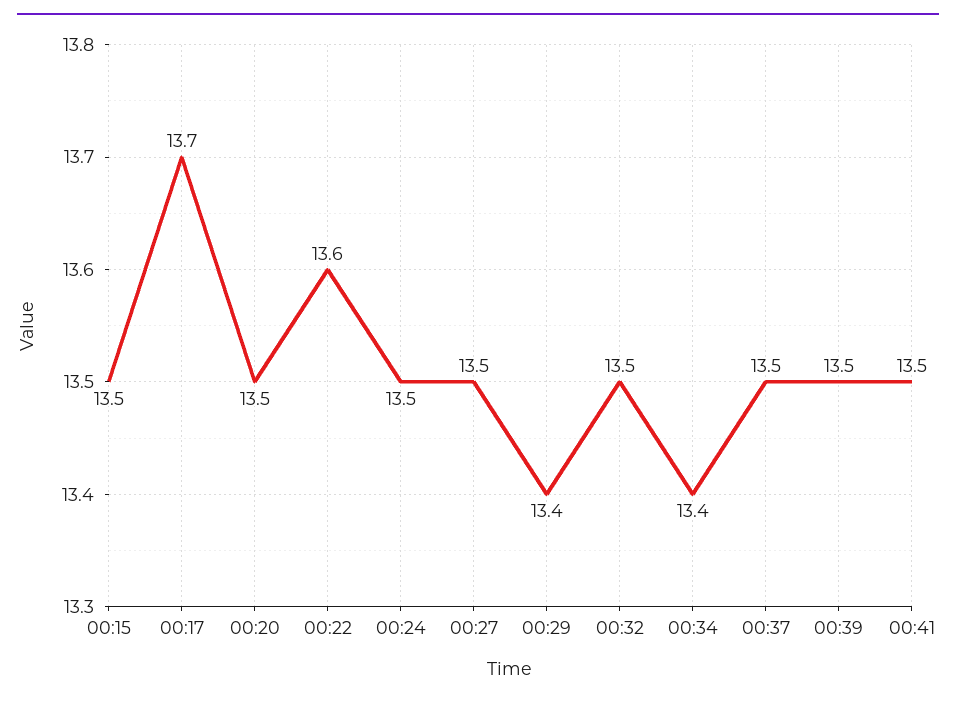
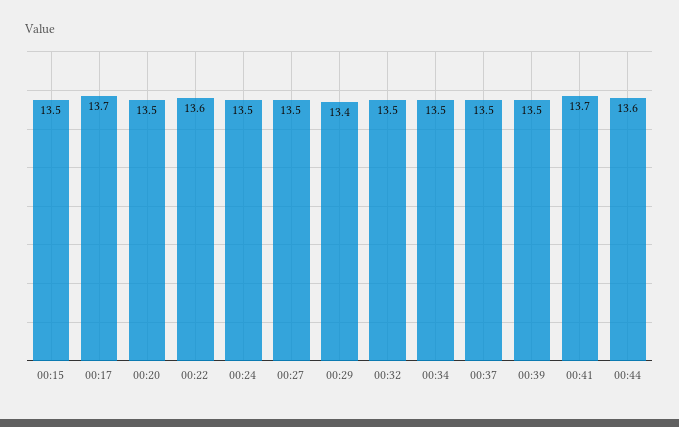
00:34: 13.4 -> 13.5
00:41: 13.5 -> 13.7
00:44: none -> 13.6

